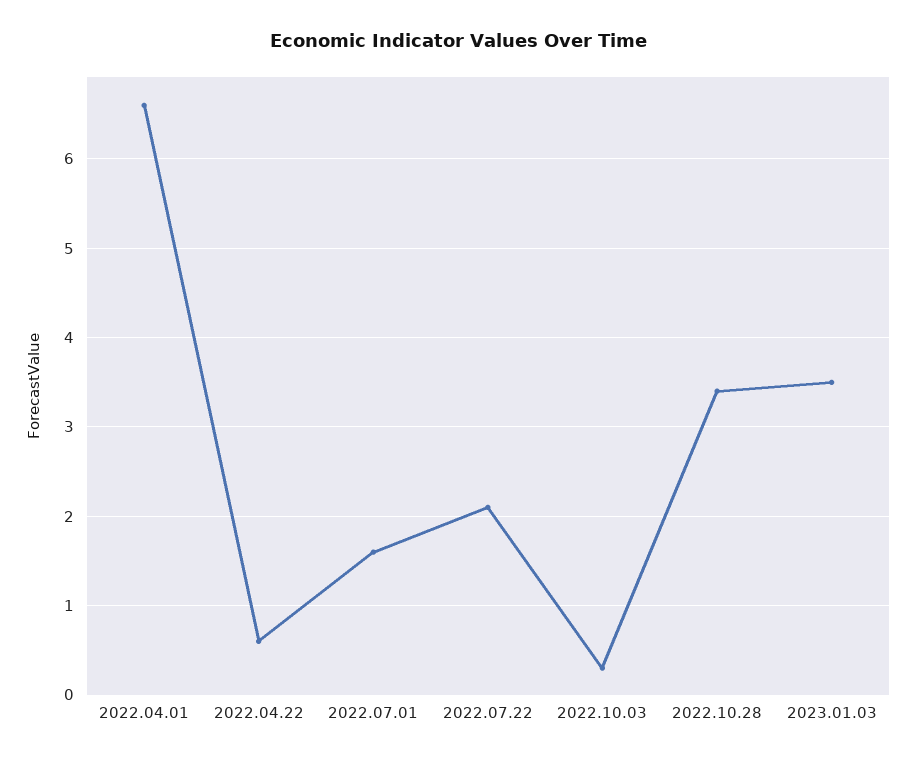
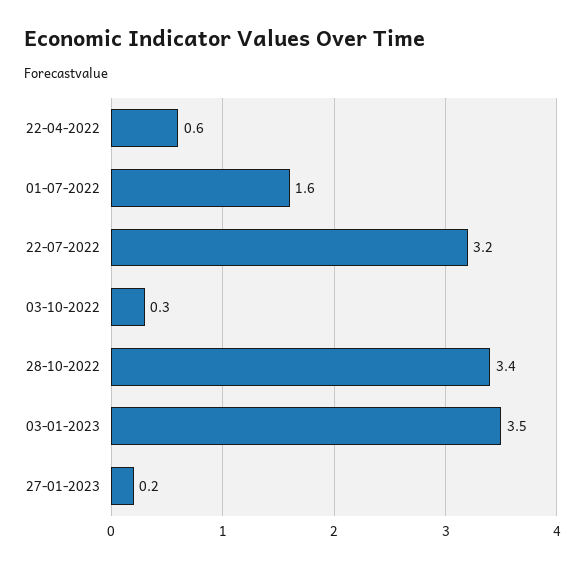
2022.04.01: 6.6 -> none
2022.07.22: 2.1 -> 3.2
27-01-2023: none -> 0.2

